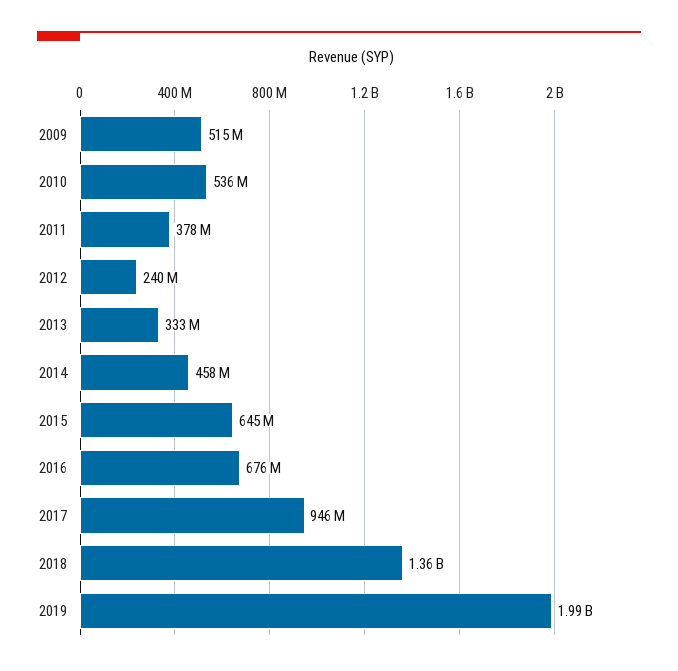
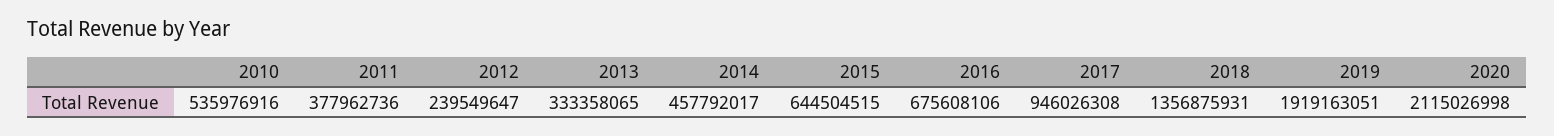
2009: 515000000 -> none
2019: 1990000000 -> 1919163051
2020: none -> 2115026998

